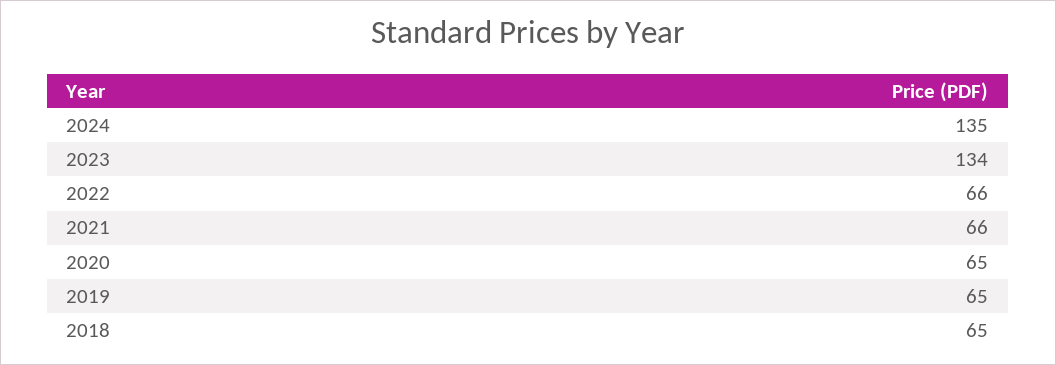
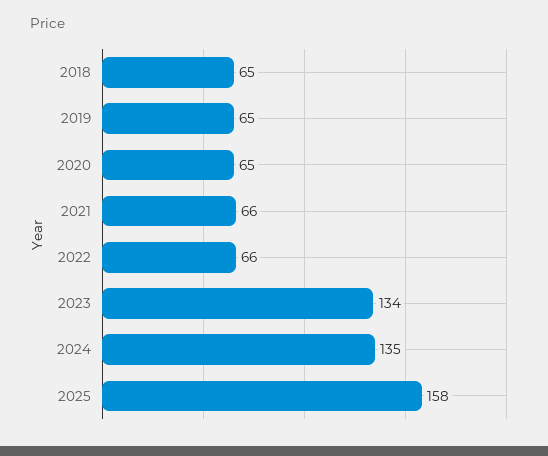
2025: none -> 158

